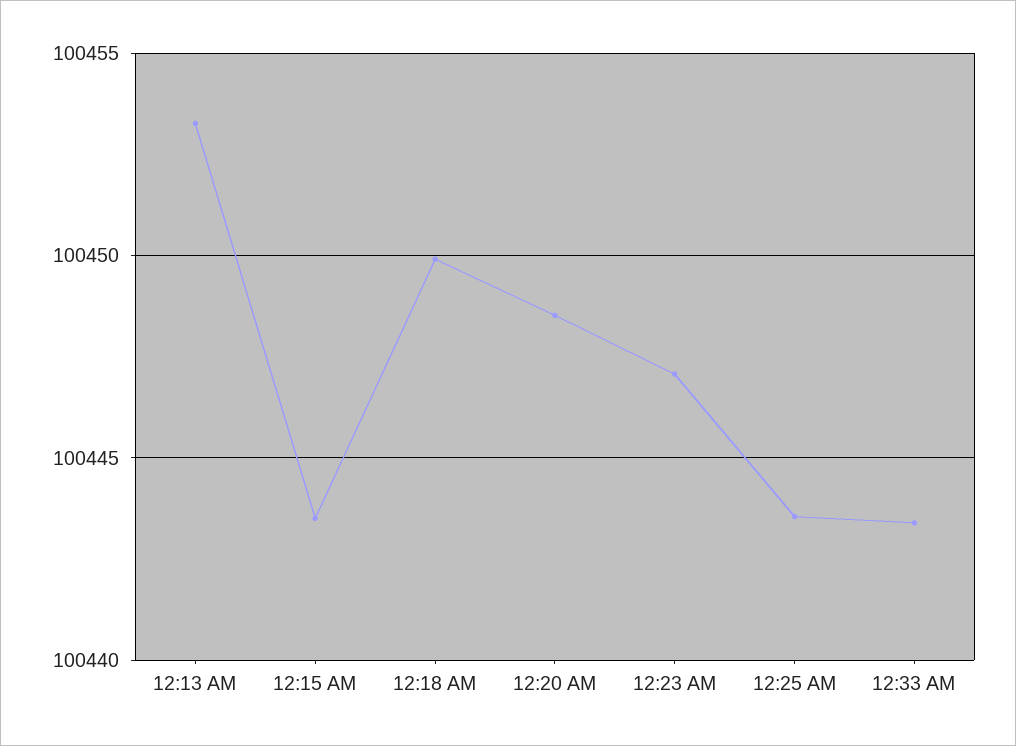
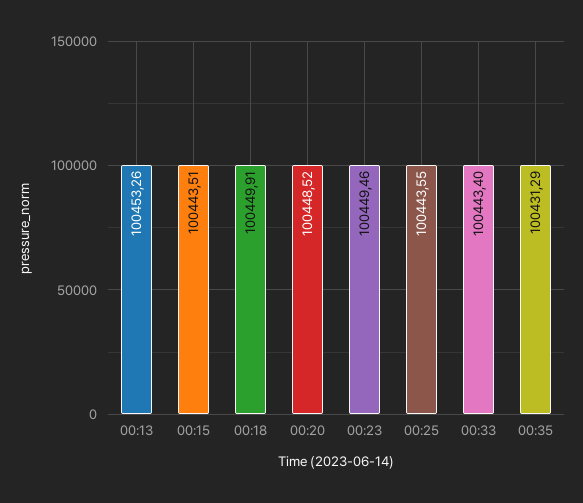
12:23 AM: 100447 -> 100449.46
00:35: none -> 100431.29

